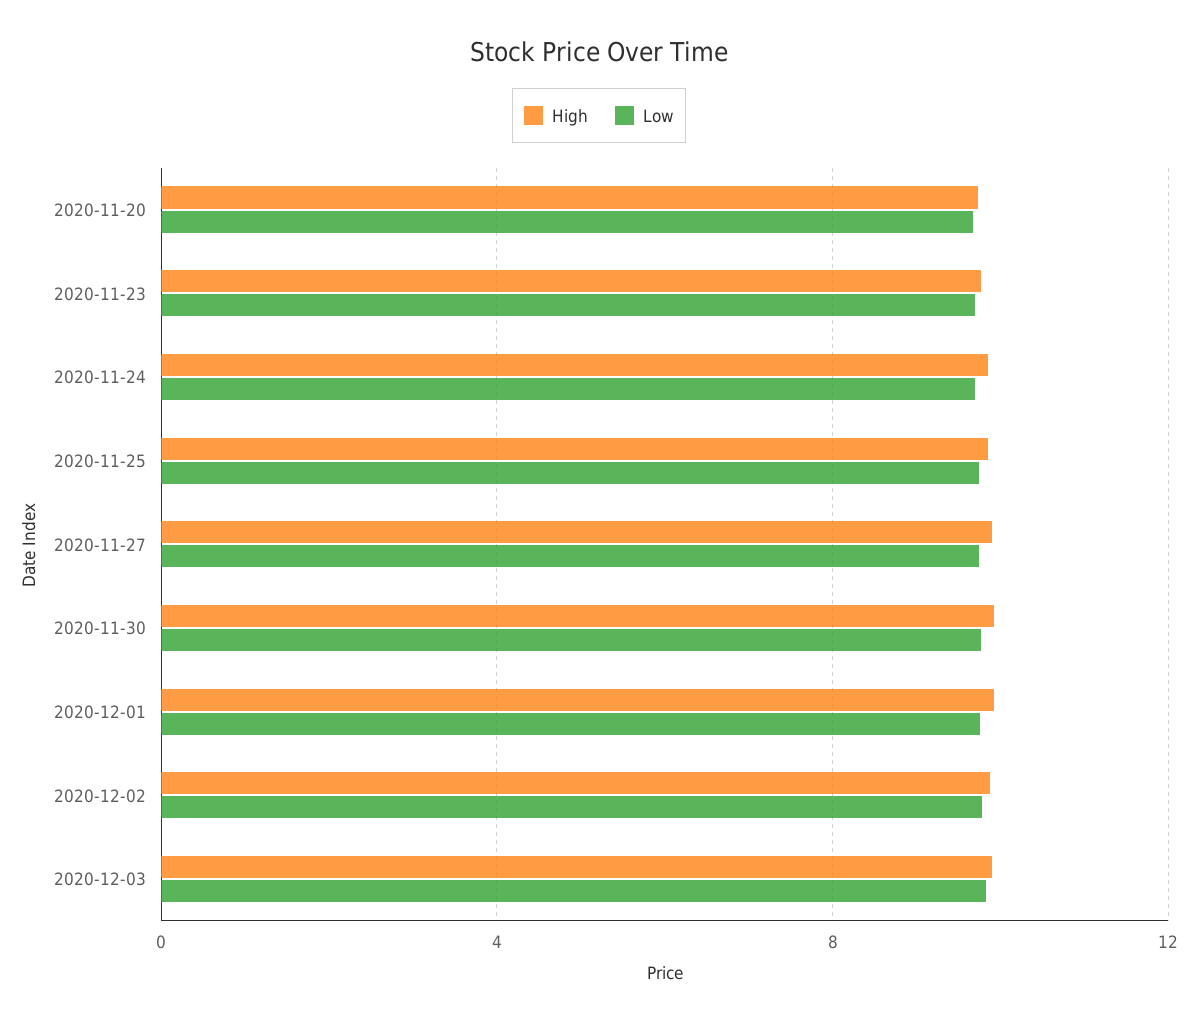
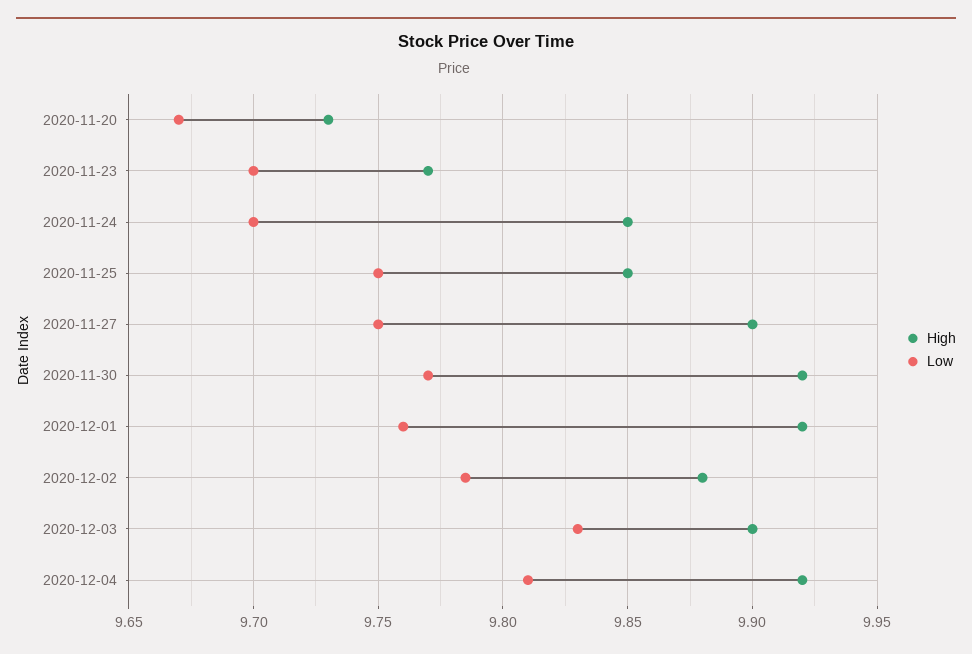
High, 2020-12-04: none -> 9.92
Low, 2020-12-04: none -> 9.81

